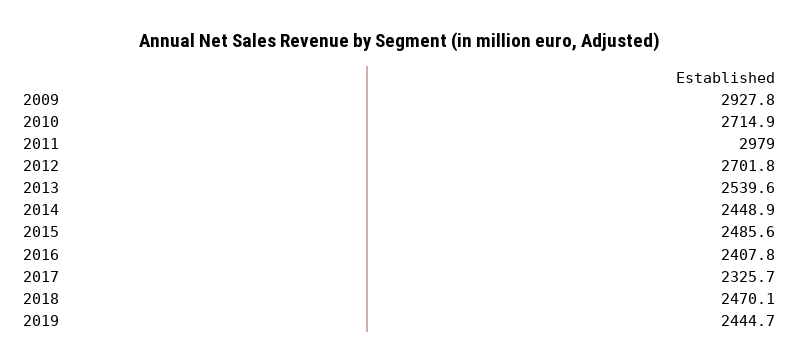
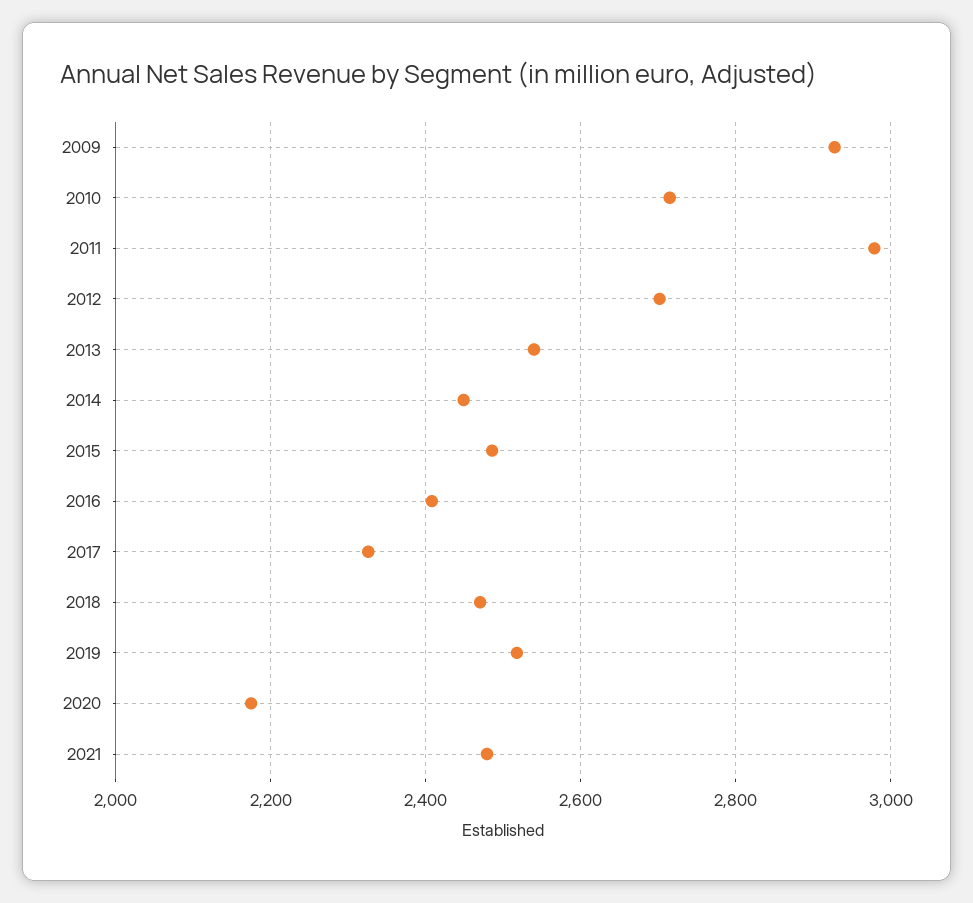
2019: 2444.7 -> 2520
2020: none -> 2180
2021: none -> 2480

